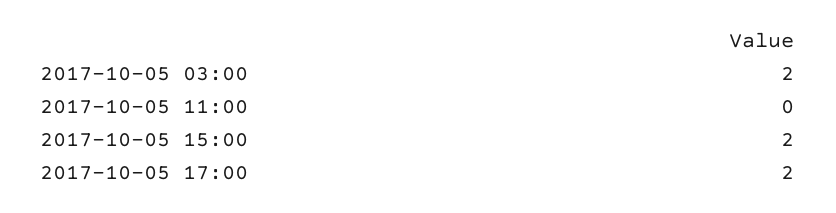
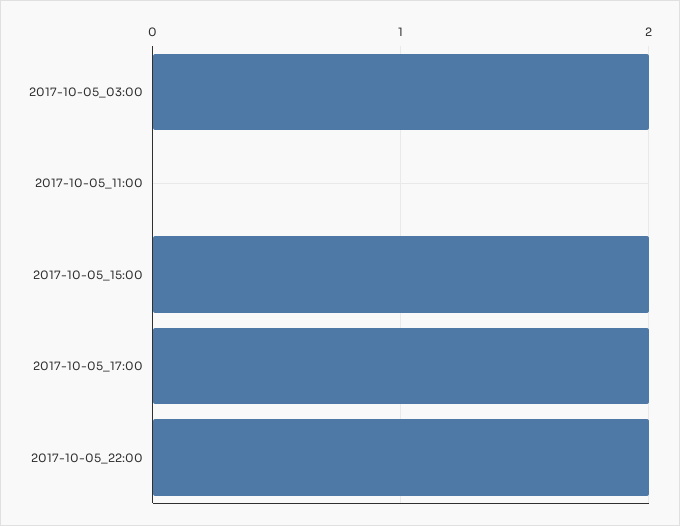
2017-10-05_22:00: none -> 2

